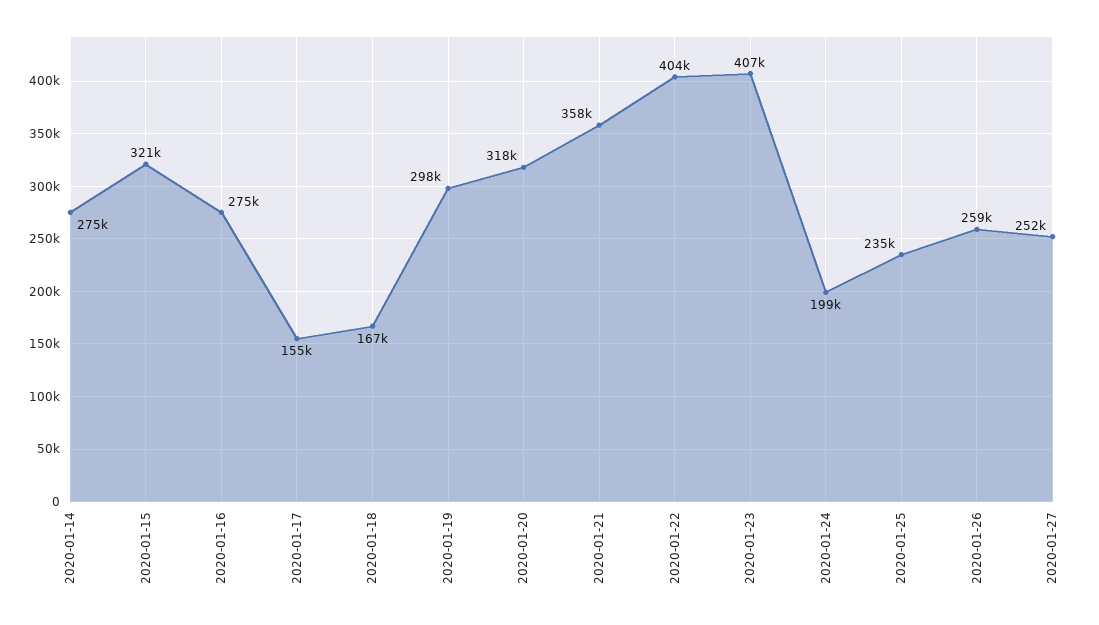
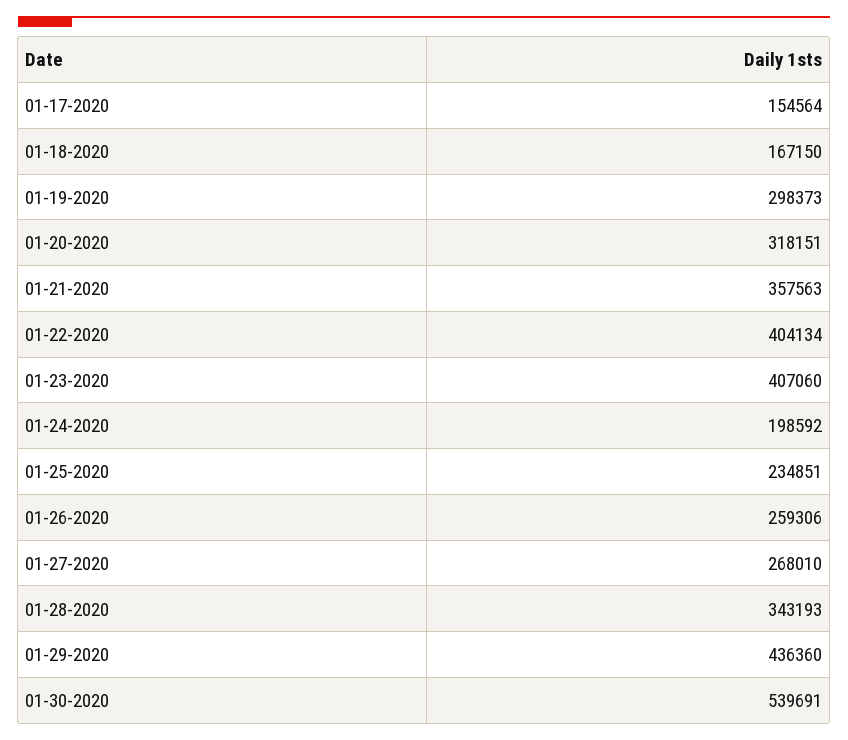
2020-01-14: 275000 -> none
2020-01-15: 321000 -> none
2020-01-16: 275000 -> none
2020-01-27: 252000 -> 268010
01-28-2020: none -> 343193
01-29-2020: none -> 436360
01-30-2020: none -> 539691

